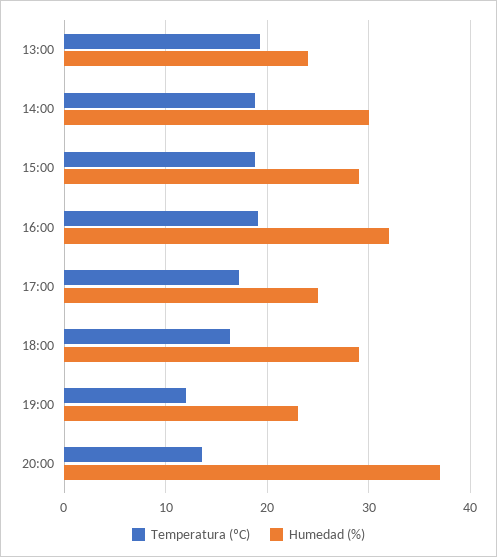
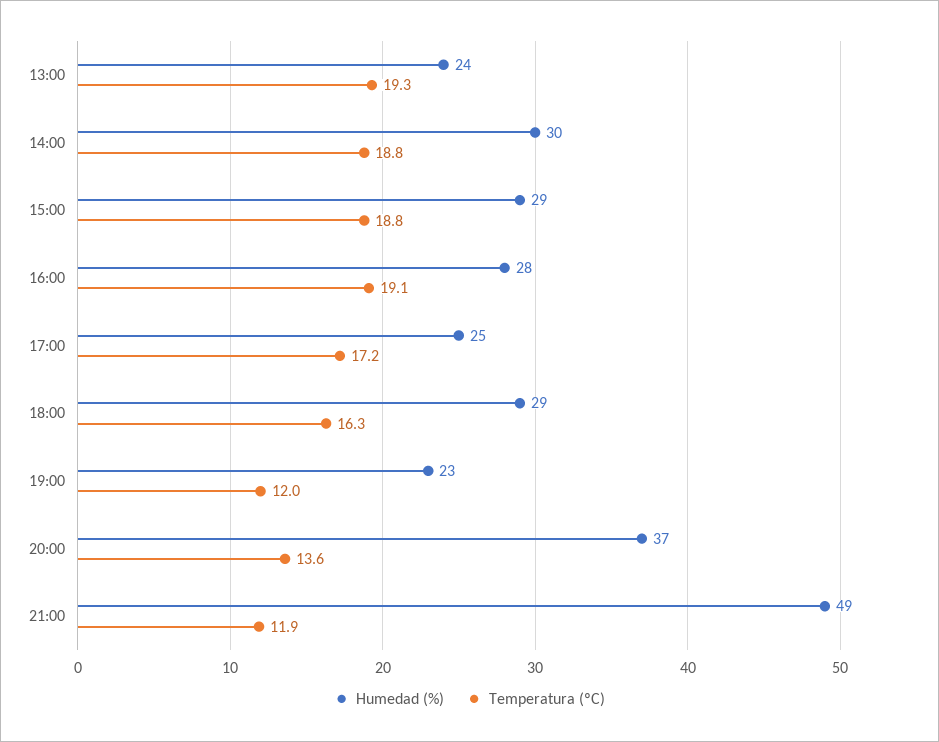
Humedad (%), 16:00: 32 -> 28
Humedad (%), 21:00: none -> 49
Temperatura (ºC), 21:00: none -> 11.9

